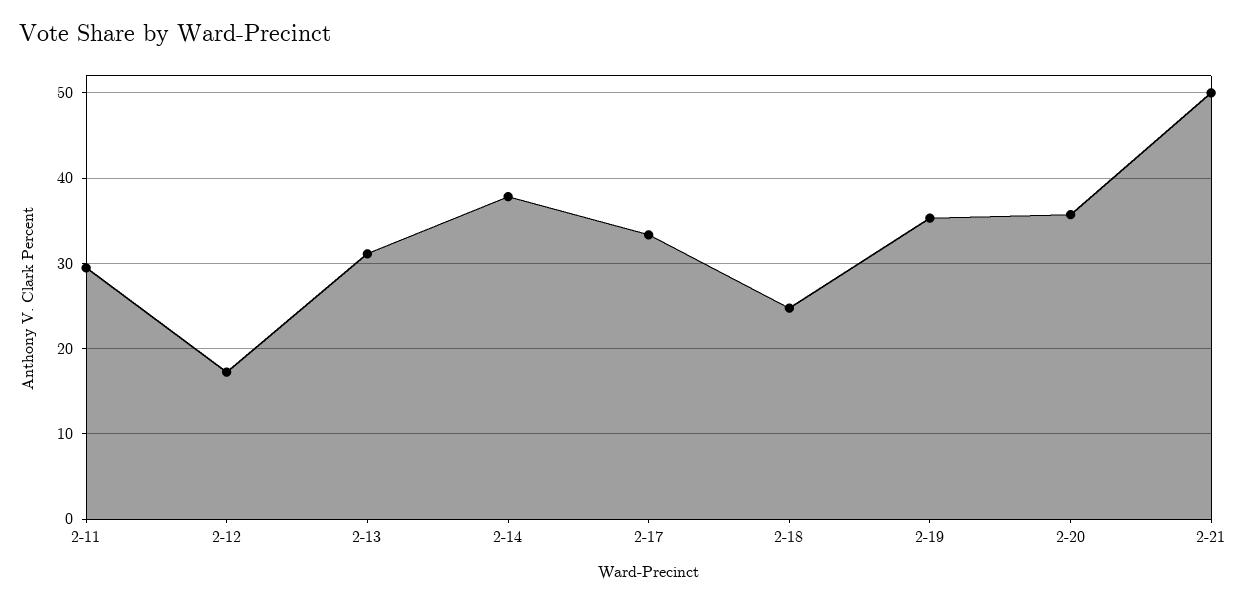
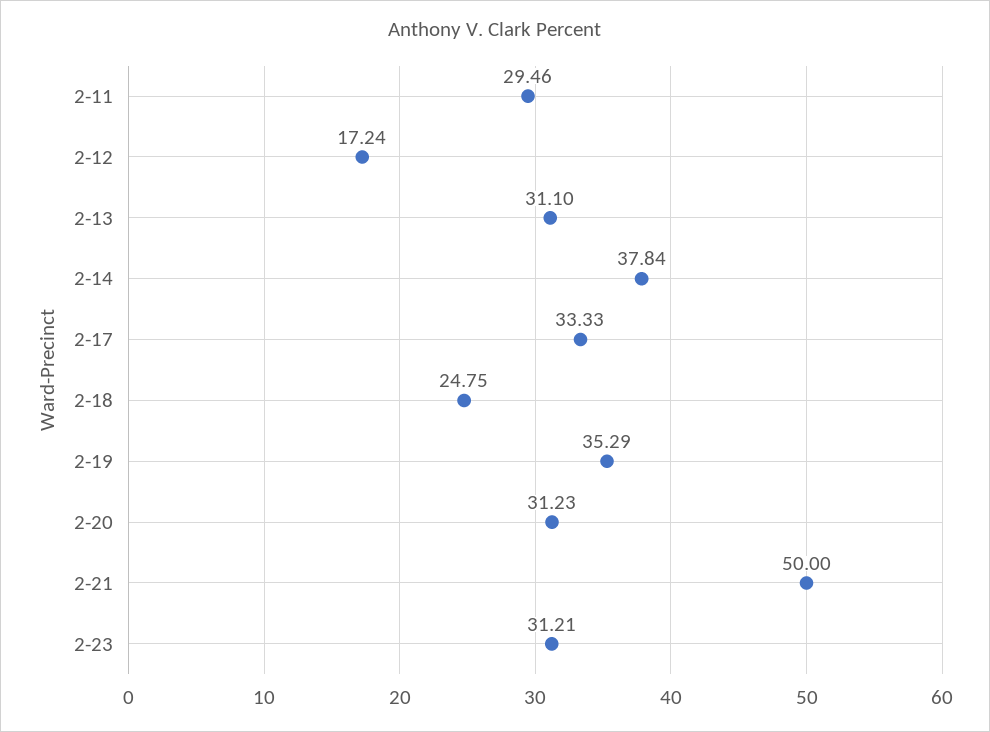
2-20: 36 -> 31.23
2-23: none -> 31.21

